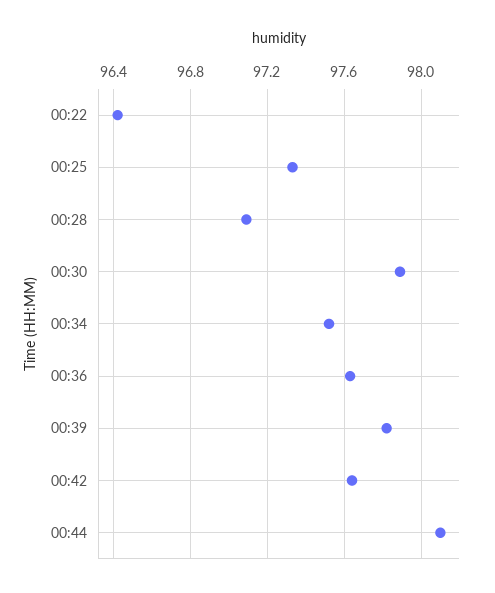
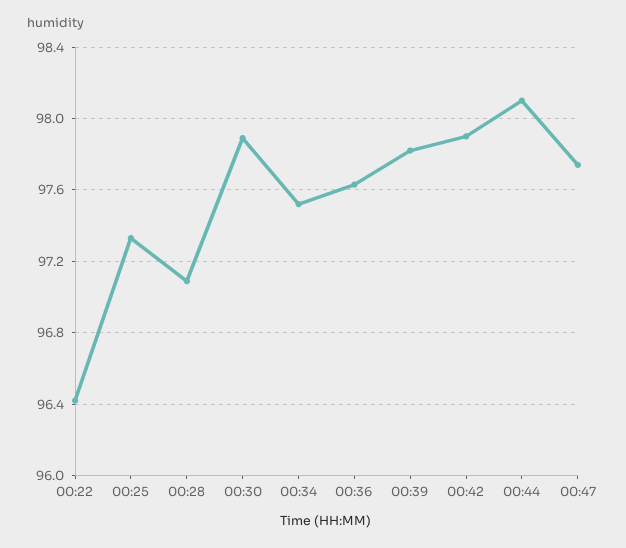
00:42: 97.65 -> 97.9
00:47: none -> 97.75

